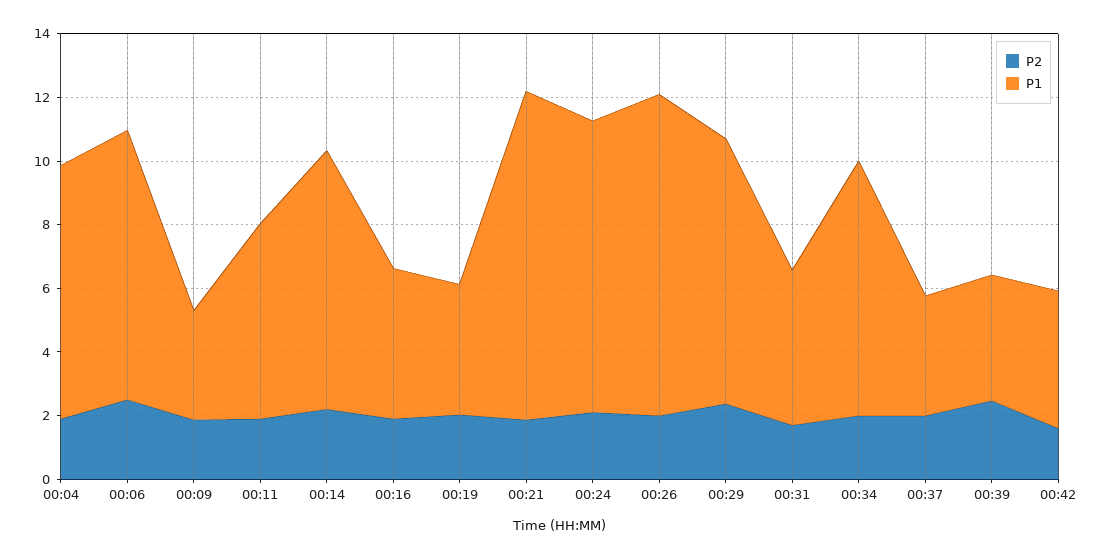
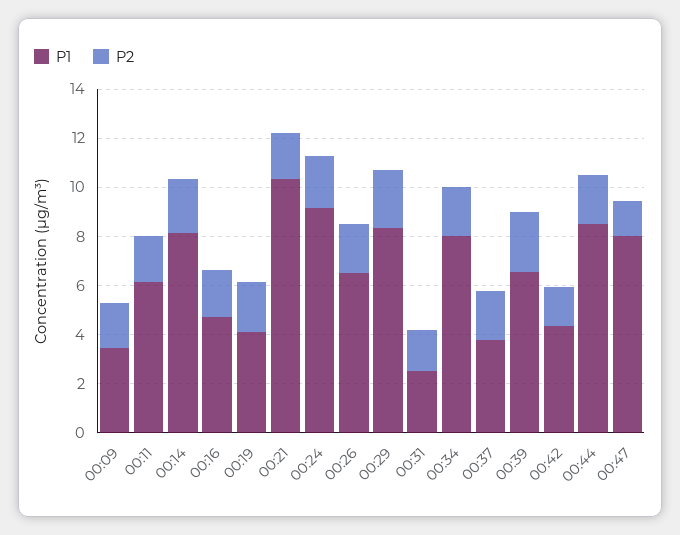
P2, 00:04: 2 -> none
P1, 00:04: 8 -> none
P2, 00:06: 2.5 -> none
P1, 00:06: 8.5 -> none
P1, 00:26: 10 -> 6.5
P1, 00:31: 5 -> 2.5
P1, 00:39: 4 -> 6.5
P1, 00:44: none -> 8.5
P2, 00:44: none -> 2
P1, 00:47: none -> 8
P2, 00:47: none -> 1.5

